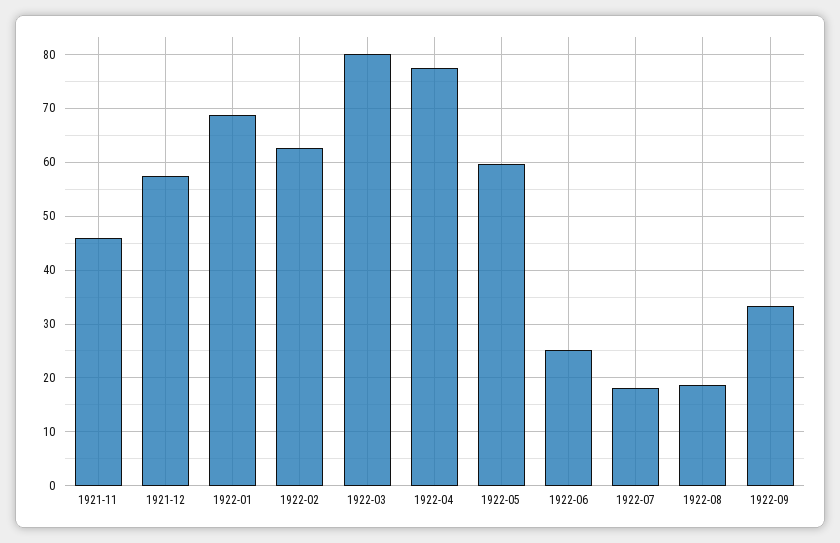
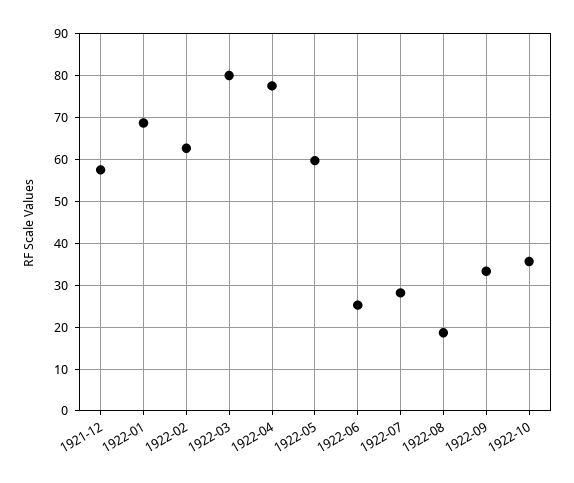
1921-11: 46 -> none
1922-07: 18 -> 28
1922-10: none -> 36

